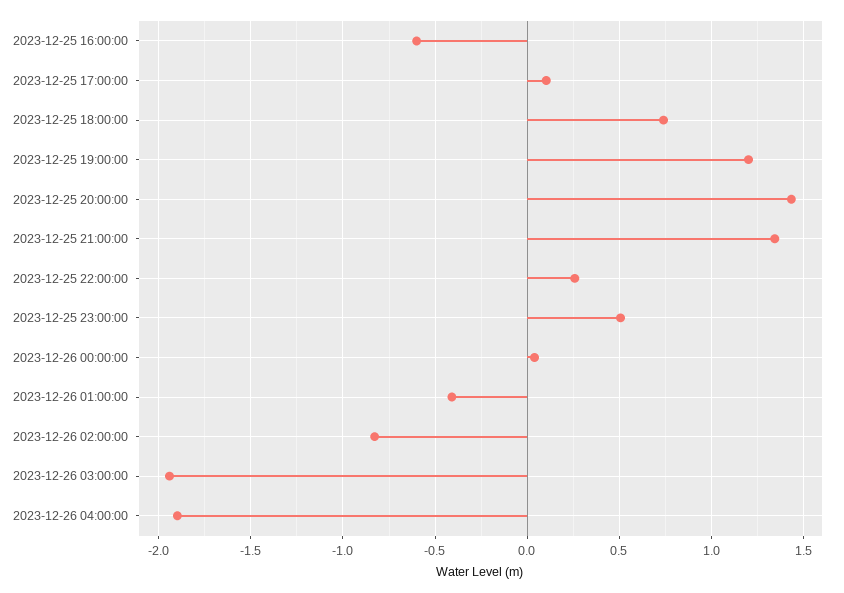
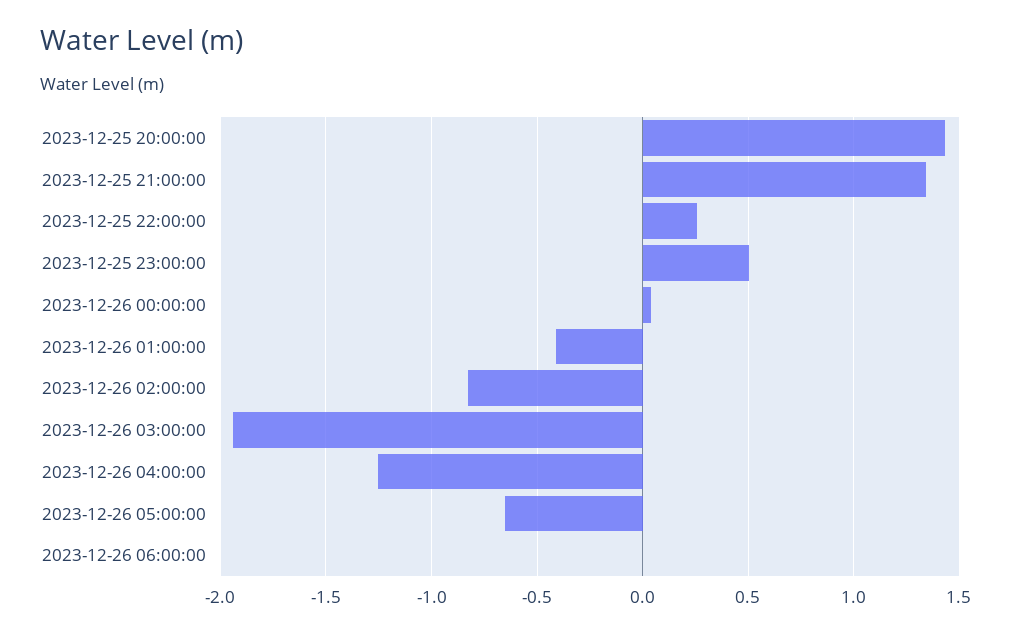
2023-12-25 16:00:00: -0.6 -> none
2023-12-25 17:00:00: 0.1 -> none
2023-12-25 18:00:00: 0.75 -> none
2023-12-25 19:00:00: 1.2 -> none
2023-12-26 04:00:00: -1.9 -> -1.25
2023-12-26 05:00:00: none -> -0.65
2023-12-26 06:00:00: none -> 0

